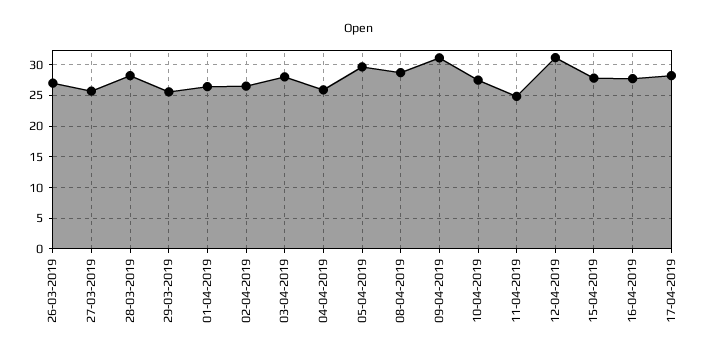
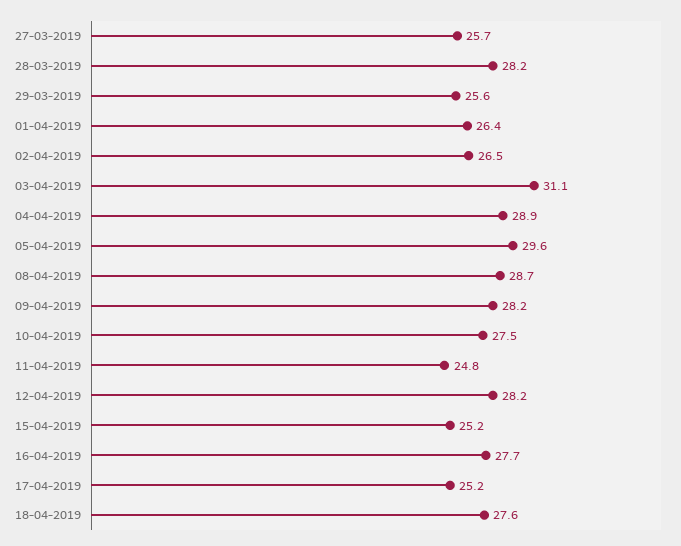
26-03-2019: 27 -> none
03-04-2019: 28 -> 31.1
04-04-2019: 26 -> 28.9
09-04-2019: 31 -> 28.2
12-04-2019: 31 -> 28.2
15-04-2019: 28 -> 25.2
17-04-2019: 28 -> 25.2
18-04-2019: none -> 27.6

